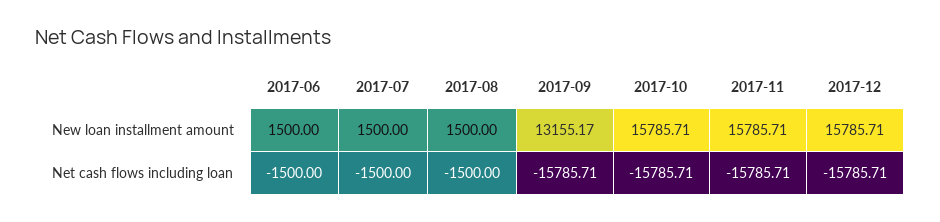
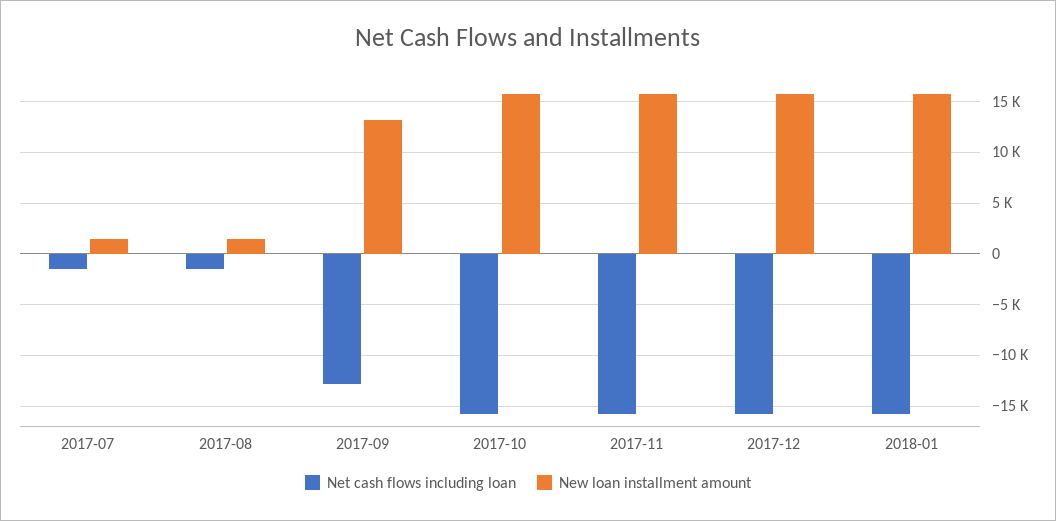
New loan installment amount, 2017-06: 1500 -> none
Net cash flows including loan, 2017-06: -1500 -> none
Net cash flows including loan, 2017-09: -15785.71 -> -13000
Net cash flows including loan, 2018-01: none -> -16000
New loan installment amount, 2018-01: none -> 16000

